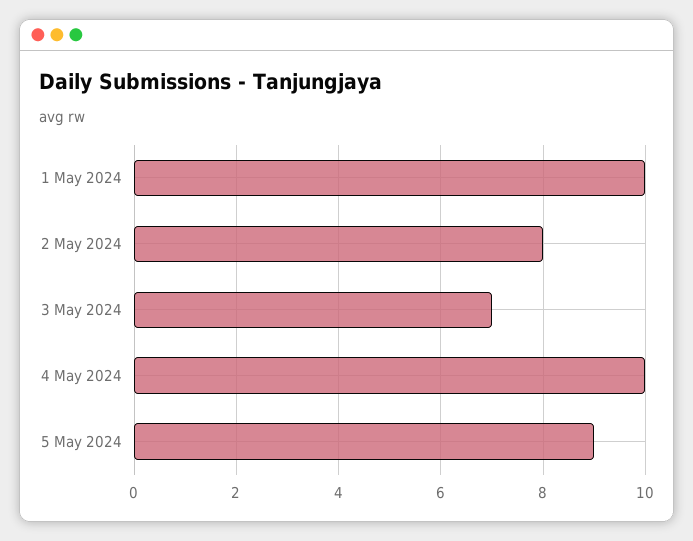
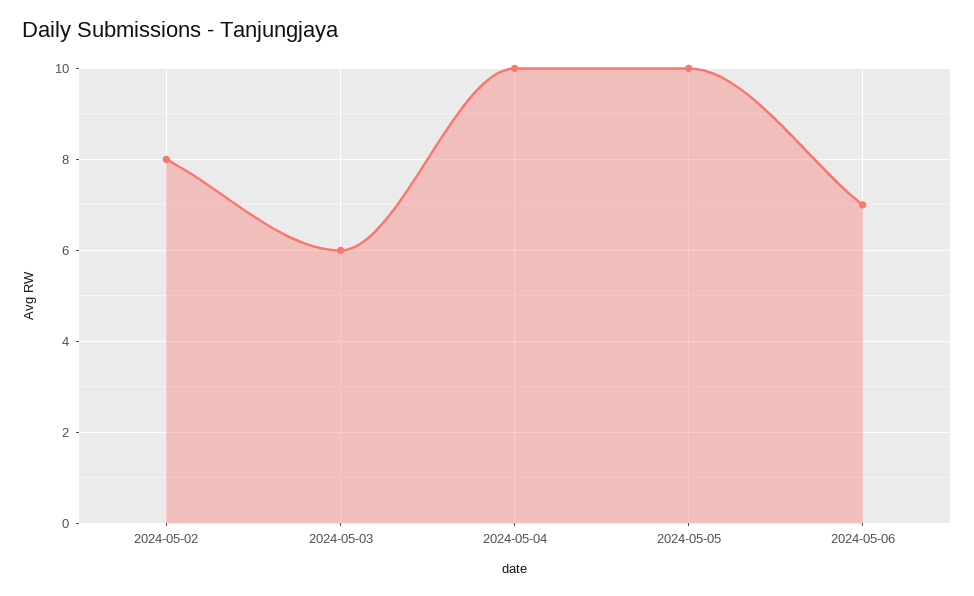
1 May 2024: 10 -> none
3 May 2024: 7 -> 6
5 May 2024: 9 -> 10
2024-05-06: none -> 7

